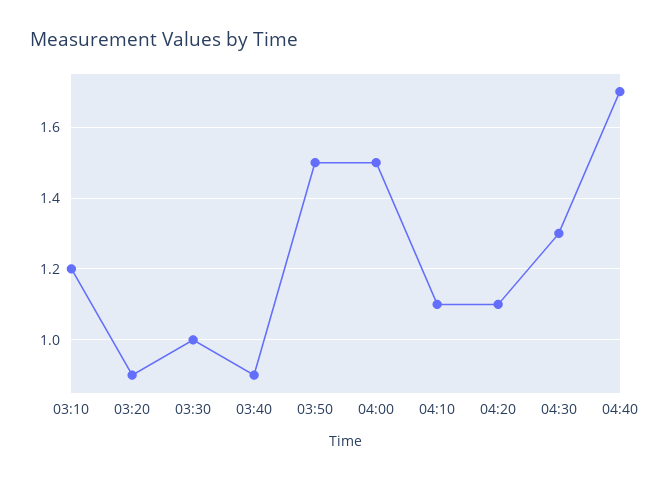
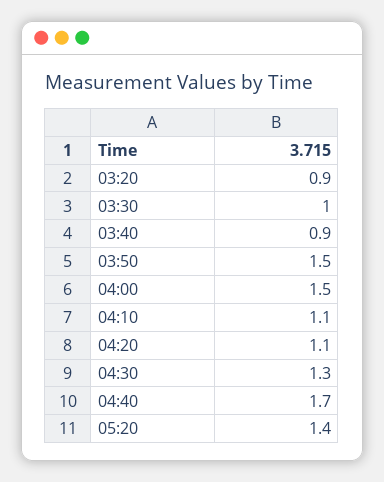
03:10: 1.2 -> none
05:20: none -> 1.4

